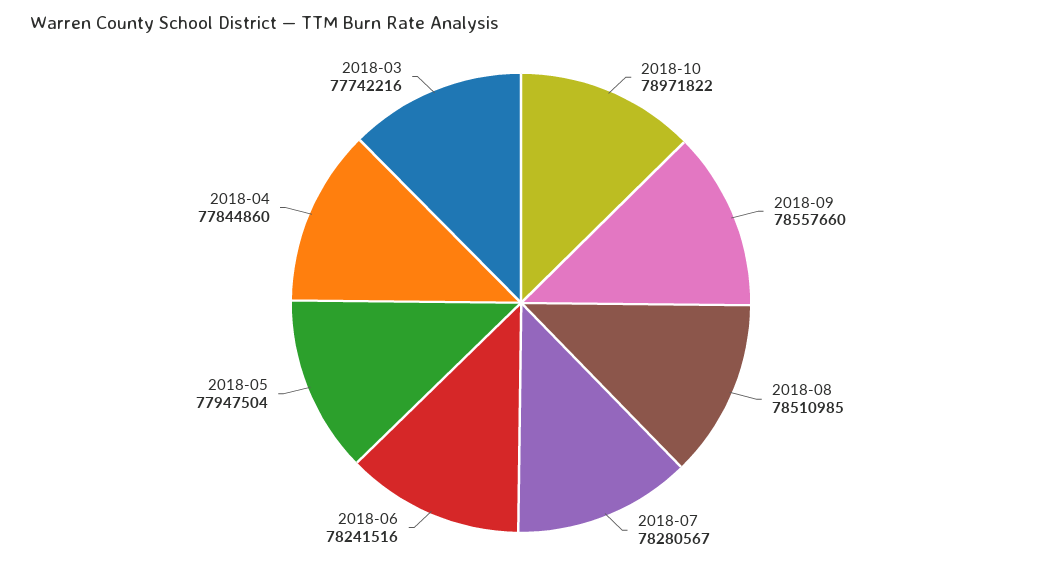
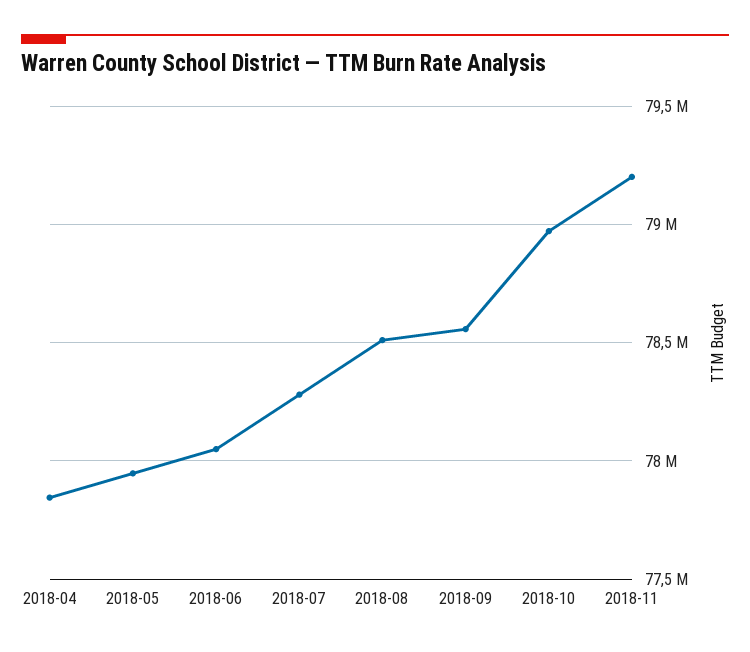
2018-06: 78241516 -> 78050000
2018-03: 77742216 -> none
2018-11: none -> 79200000

